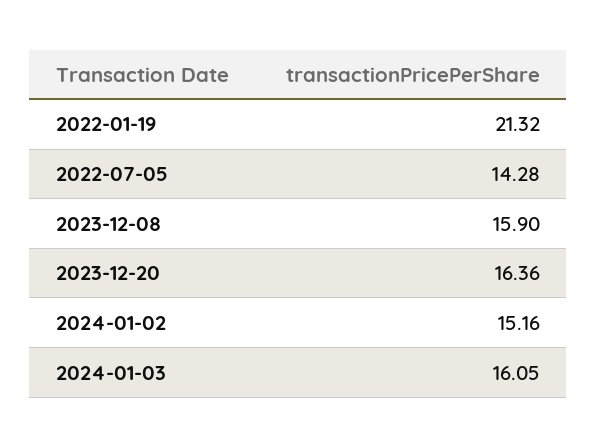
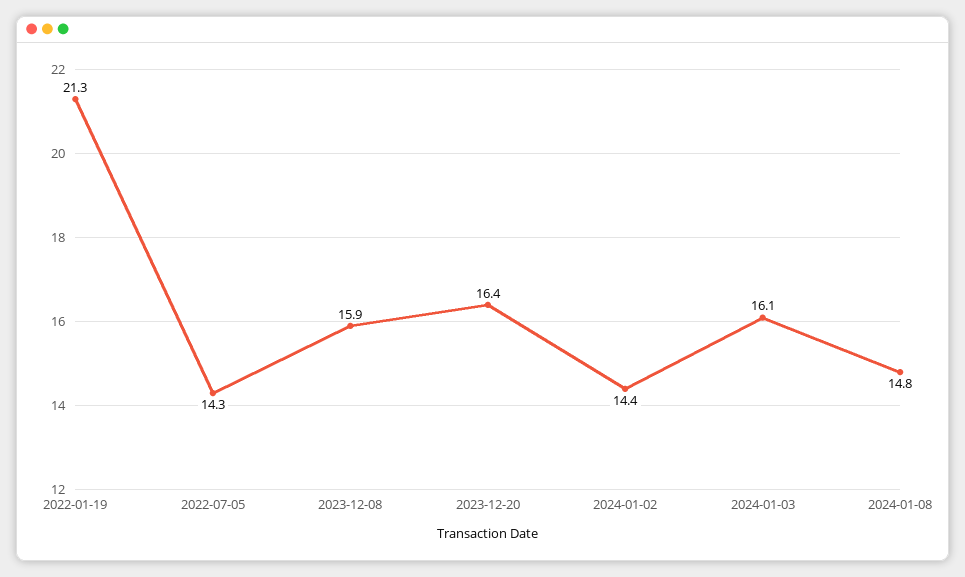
2024-01-02: 15.16 -> 14.4
2024-01-08: none -> 14.8

